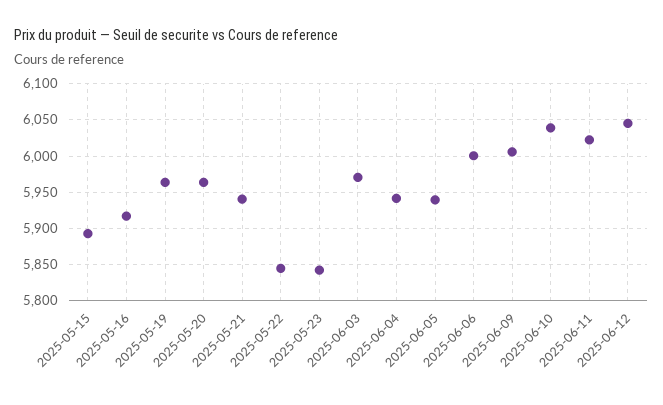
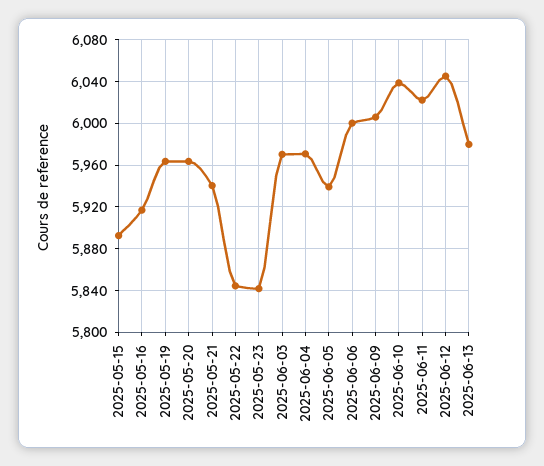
2025-06-04: 5940 -> 5970
2025-06-13: none -> 5980

